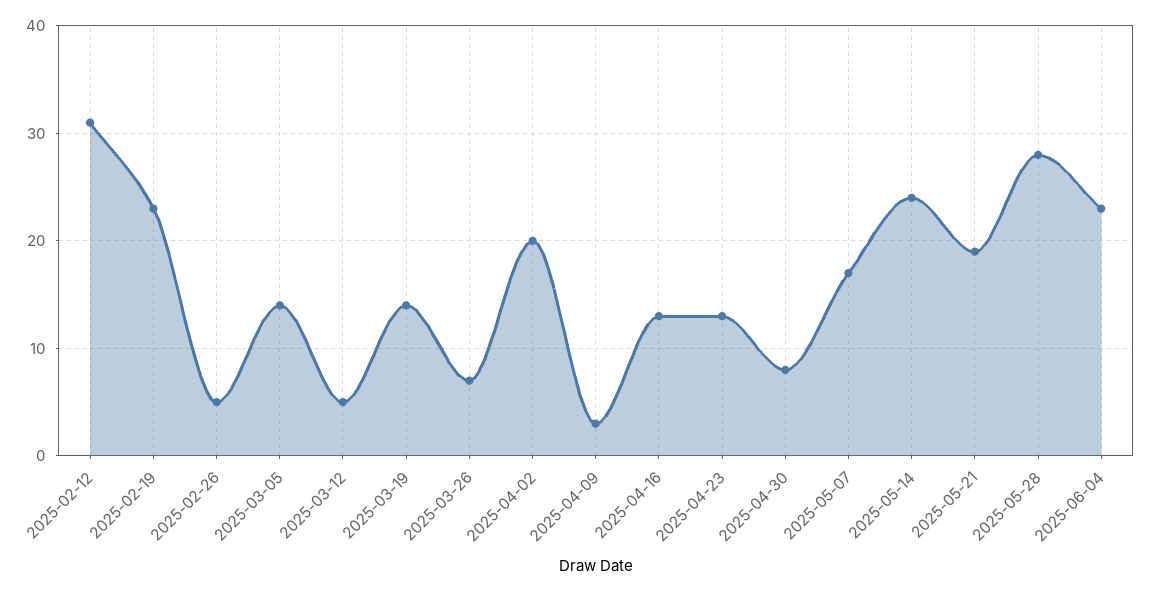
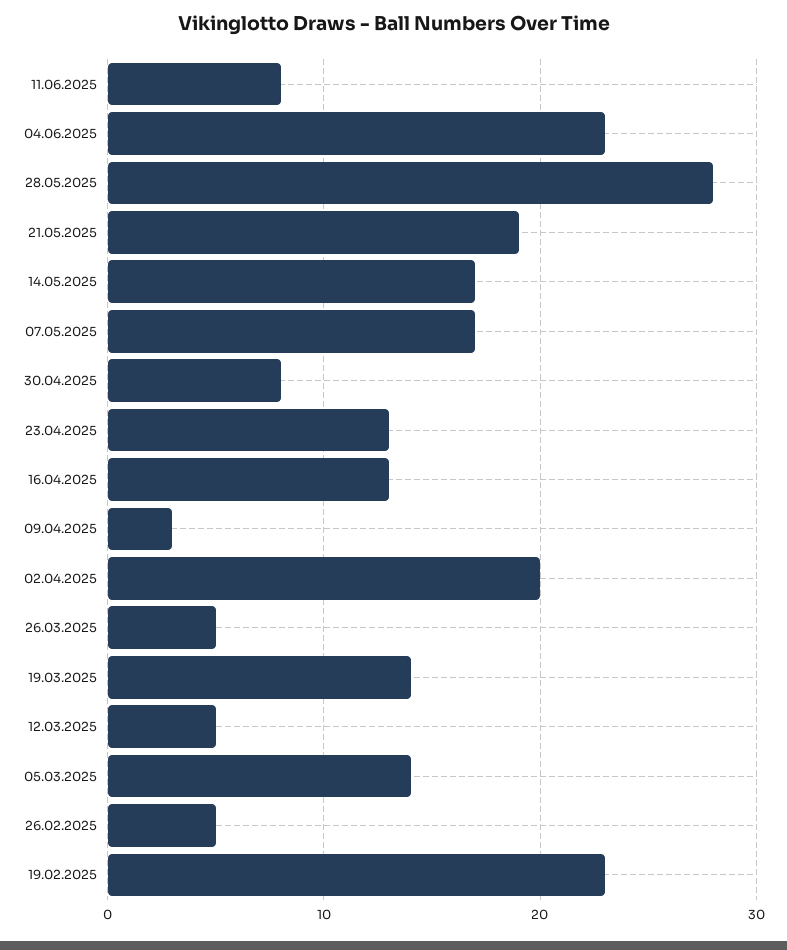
2025-02-12: 31 -> none
2025-03-26: 7 -> 5
2025-05-14: 24 -> 17
11.06.2025: none -> 8

